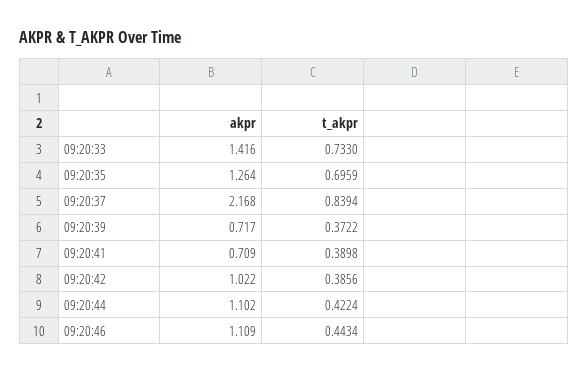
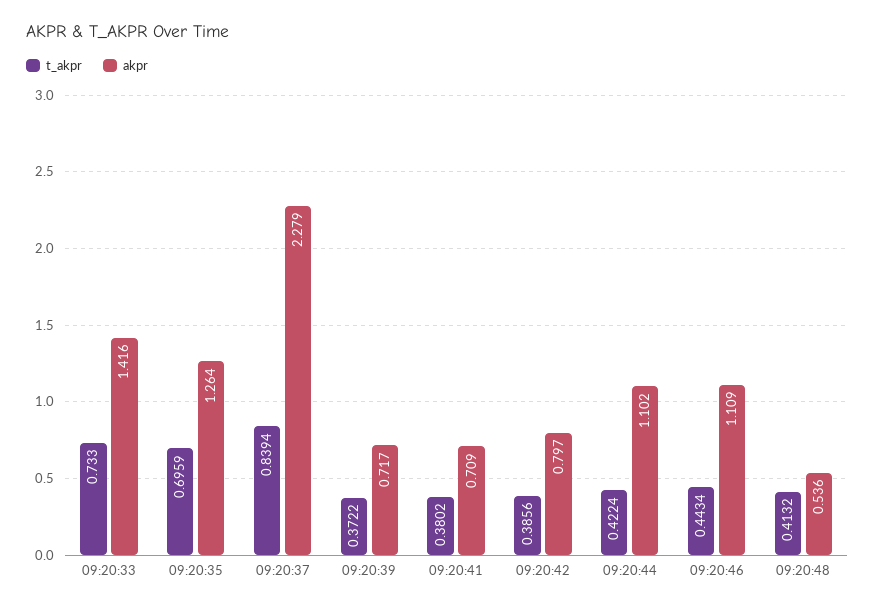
akpr, 09:20:37: 2.168 -> 2.279
t_akpr, 09:20:41: 0.3898 -> 0.3802
akpr, 09:20:42: 1.022 -> 0.797
t_akpr, 09:20:48: none -> 0.4132
akpr, 09:20:48: none -> 0.536

